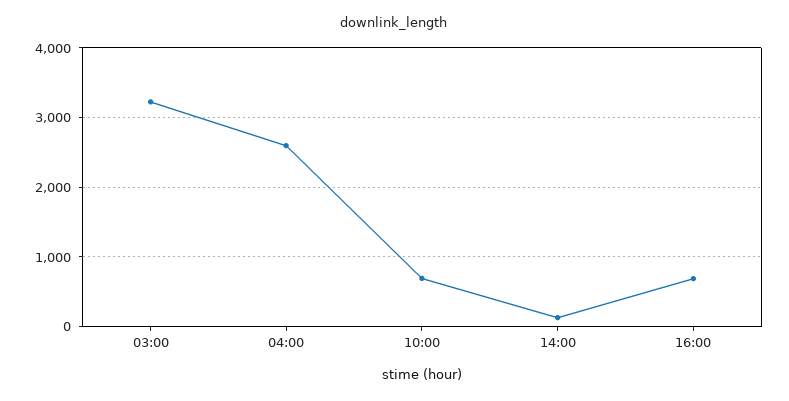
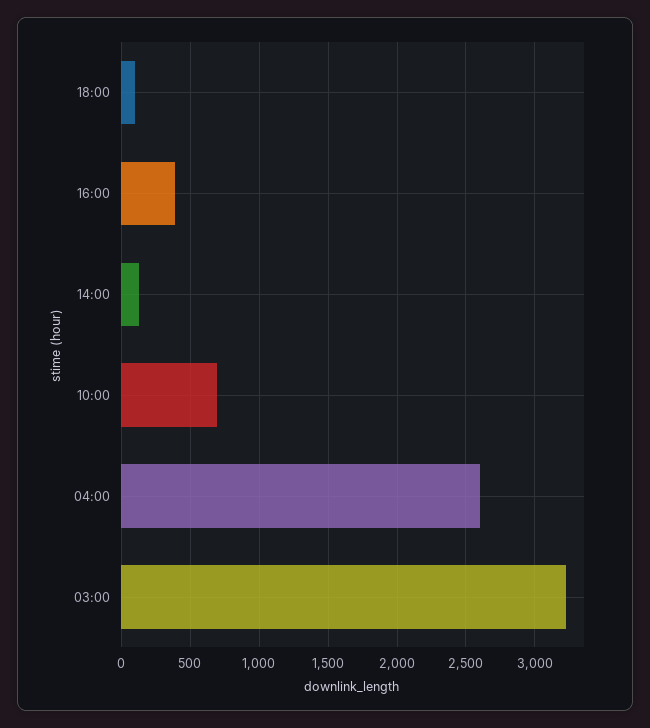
16:00: 700 -> 400
18:00: none -> 100

